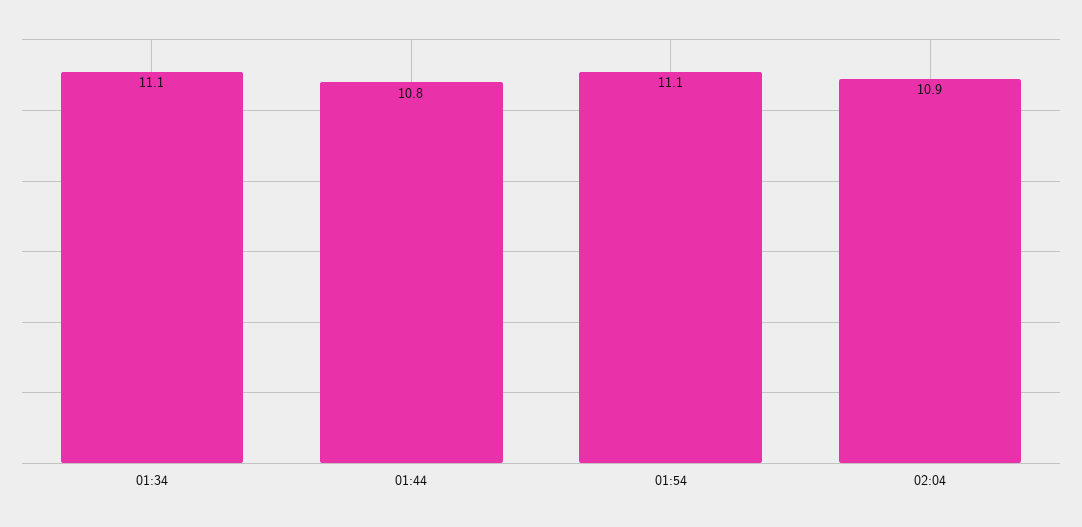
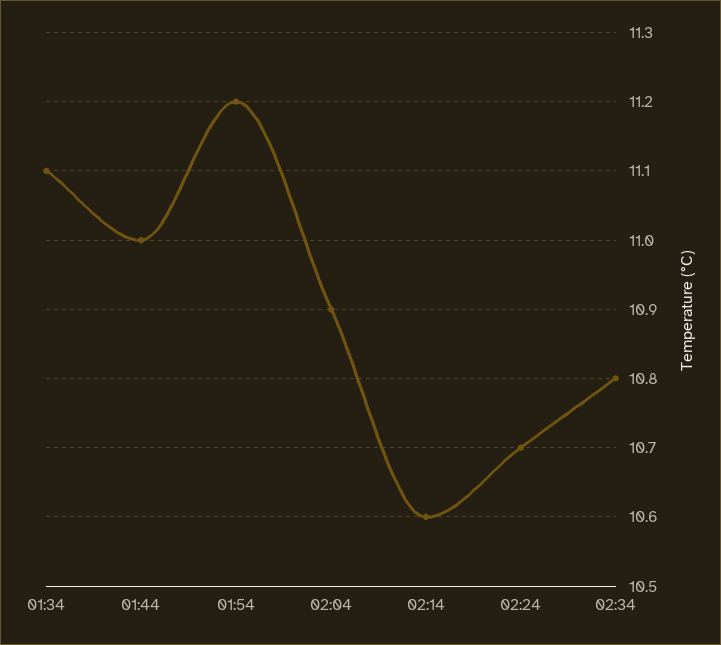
01:44: 10.8 -> 11
01:54: 11.1 -> 11.2
02:14: none -> 10.6
02:24: none -> 10.7
02:34: none -> 10.8

